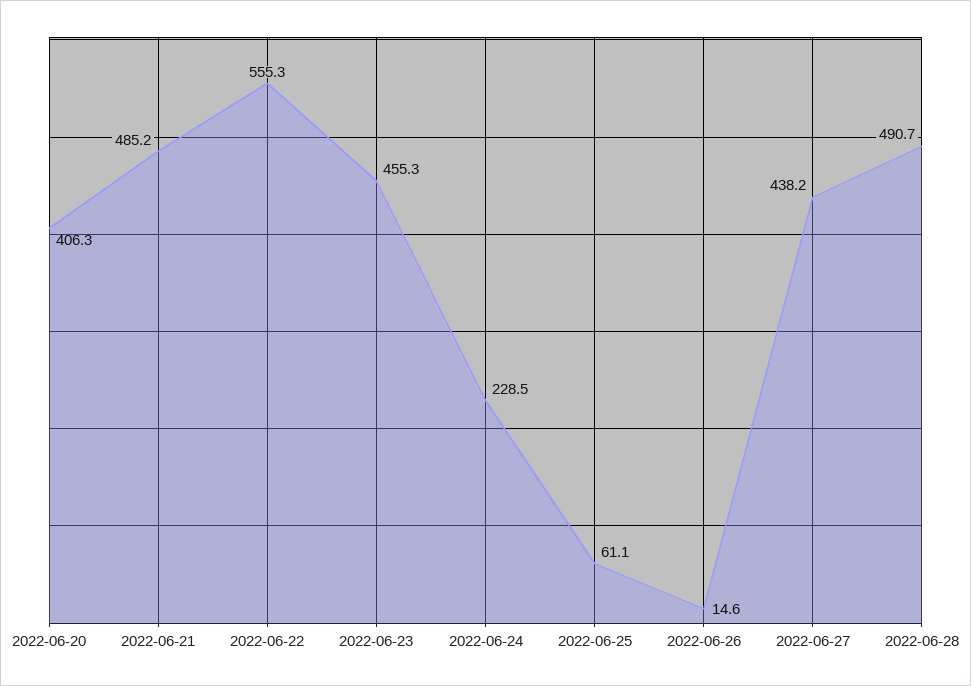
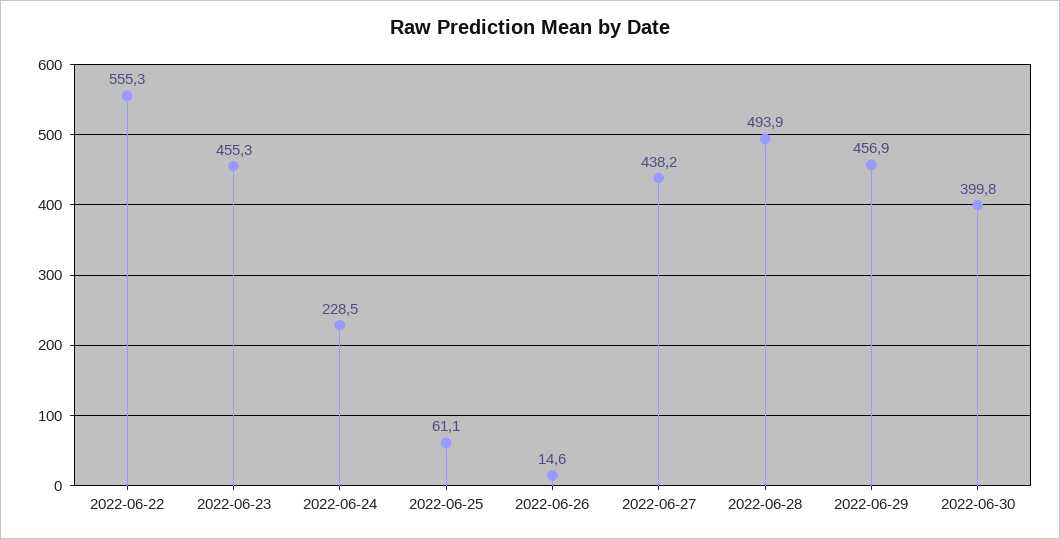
2022-06-20: 406.3 -> none
2022-06-21: 485.2 -> none
2022-06-28: 490.7 -> 493.9
2022-06-29: none -> 456.9
2022-06-30: none -> 399.8

